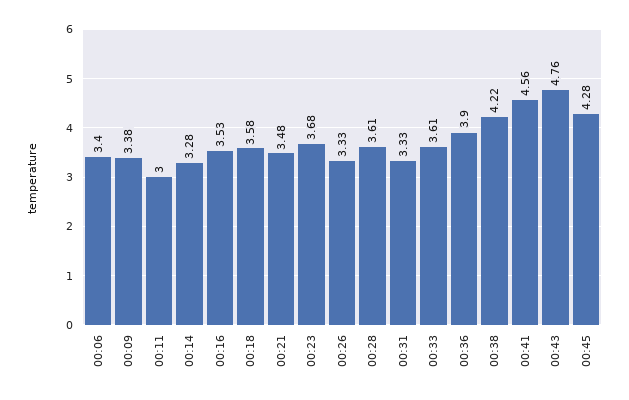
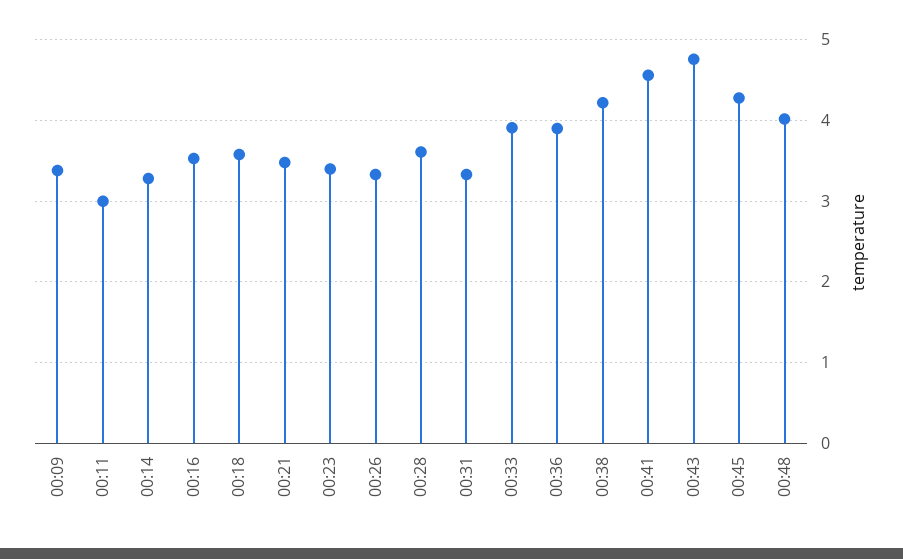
00:06: 3.4 -> none
00:23: 3.68 -> 3.4
00:33: 3.61 -> 3.9
00:48: none -> 4

